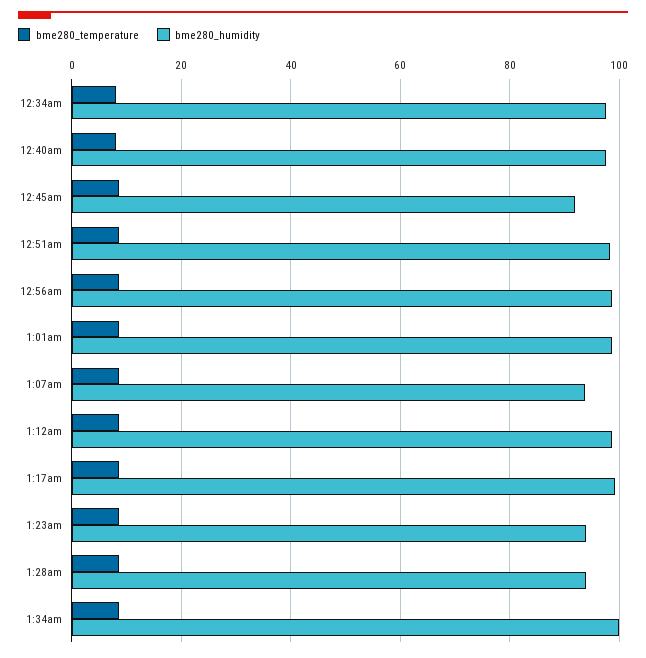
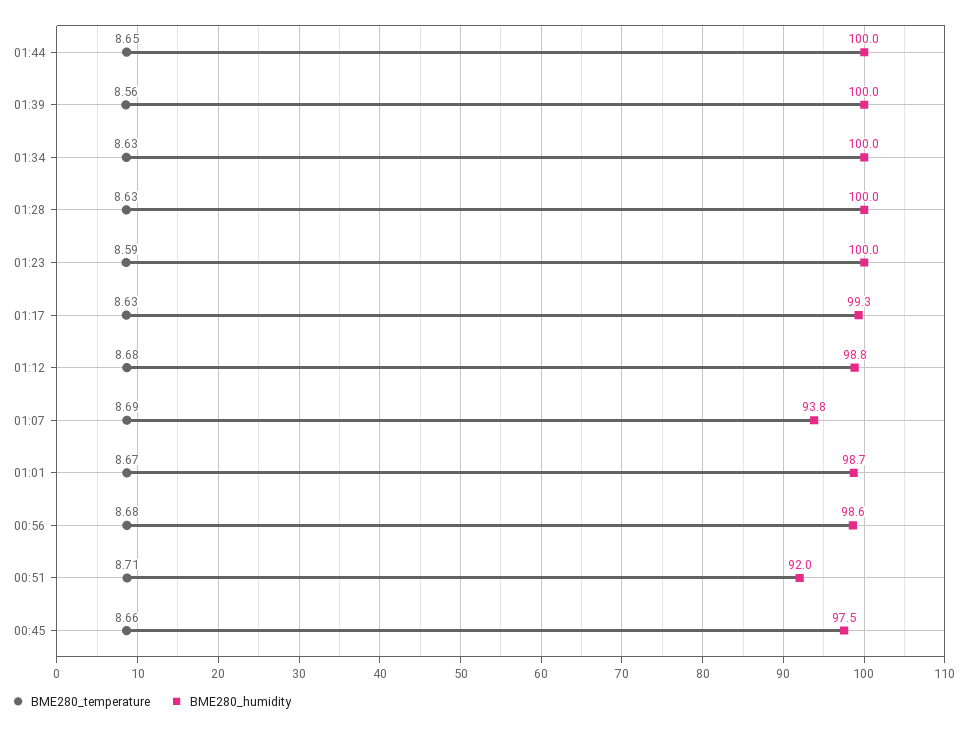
bme280_temperature, 12:34am: 8 -> none
bme280_humidity, 12:34am: 98 -> none
bme280_temperature, 12:40am: 8 -> none
bme280_humidity, 12:40am: 98 -> none
bme280_humidity, 12:45am: 92 -> 97.5
bme280_humidity, 12:51am: 98 -> 92
bme280_humidity, 1:23am: 94 -> 100
bme280_humidity, 1:28am: 94 -> 100
bme280_temperature, 01:44: none -> 8.65
bme280_humidity, 01:44: none -> 100
bme280_temperature, 01:39: none -> 8.56
bme280_humidity, 01:39: none -> 100

